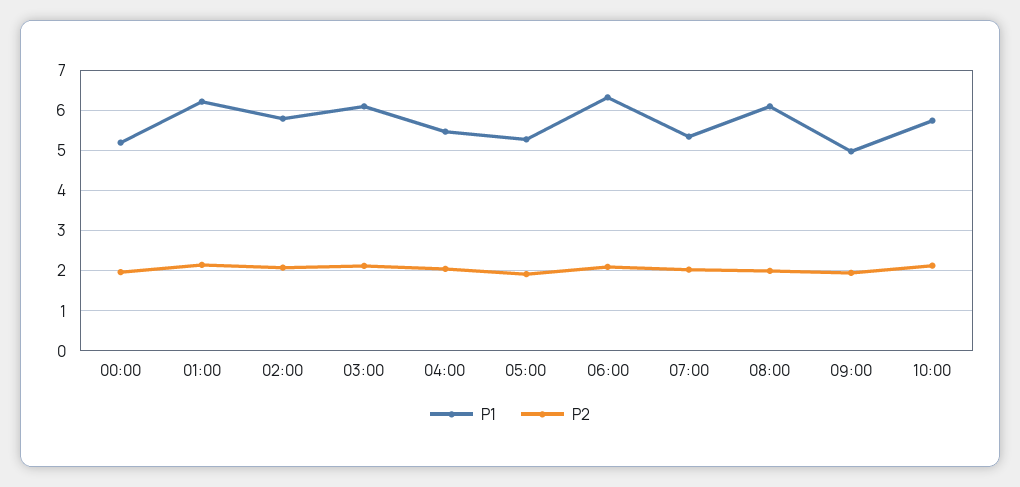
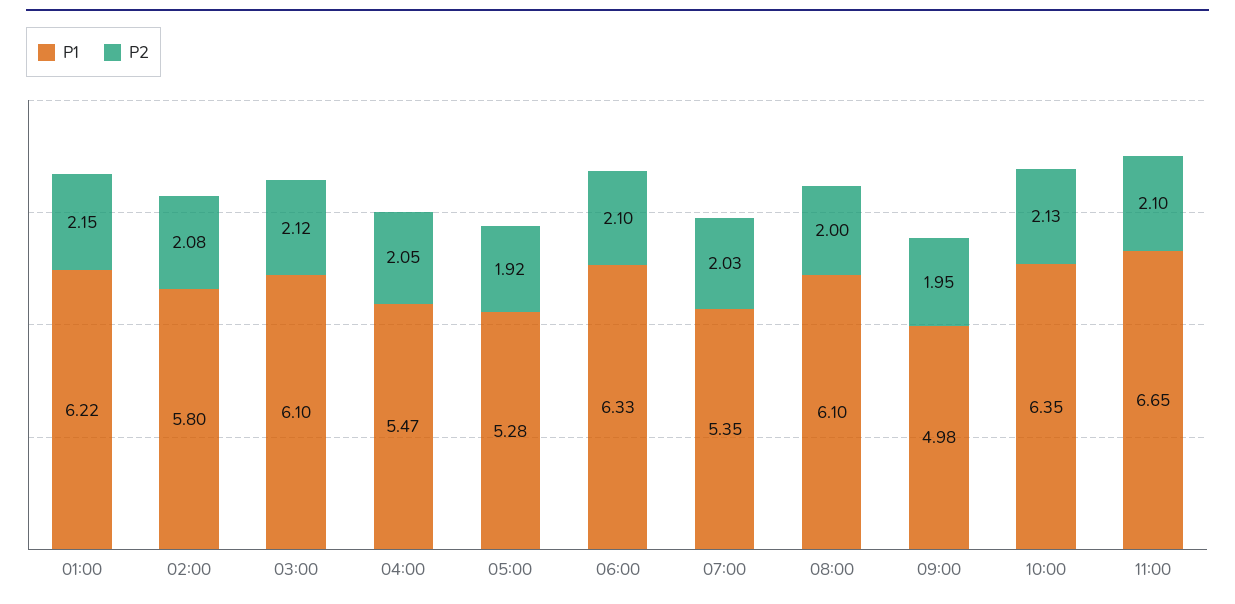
P1, 00:00: 5.2 -> none
P2, 00:00: 2 -> none
P1, 10:00: 5.8 -> 6.35
P1, 11:00: none -> 6.65
P2, 11:00: none -> 2.1

